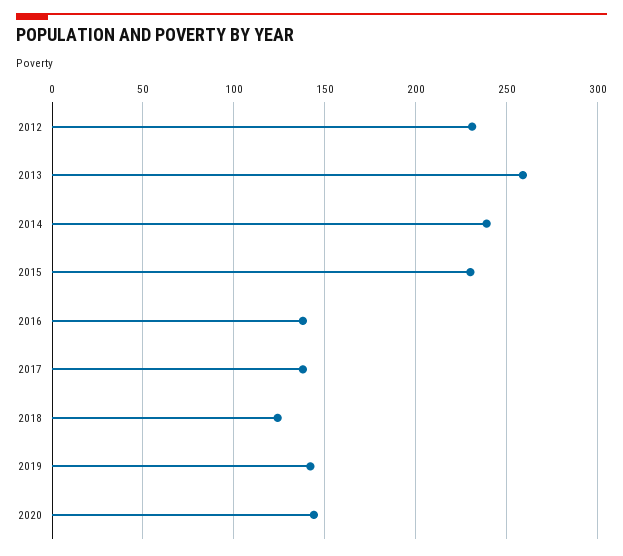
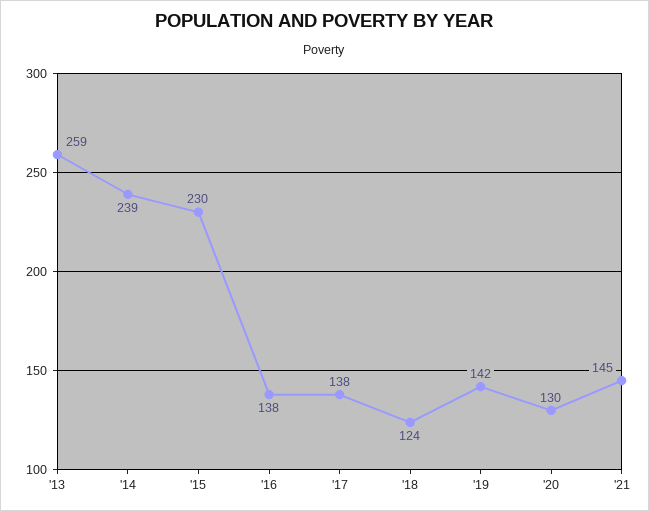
2012: 230 -> none
2020: 145 -> 130
'21: none -> 145

